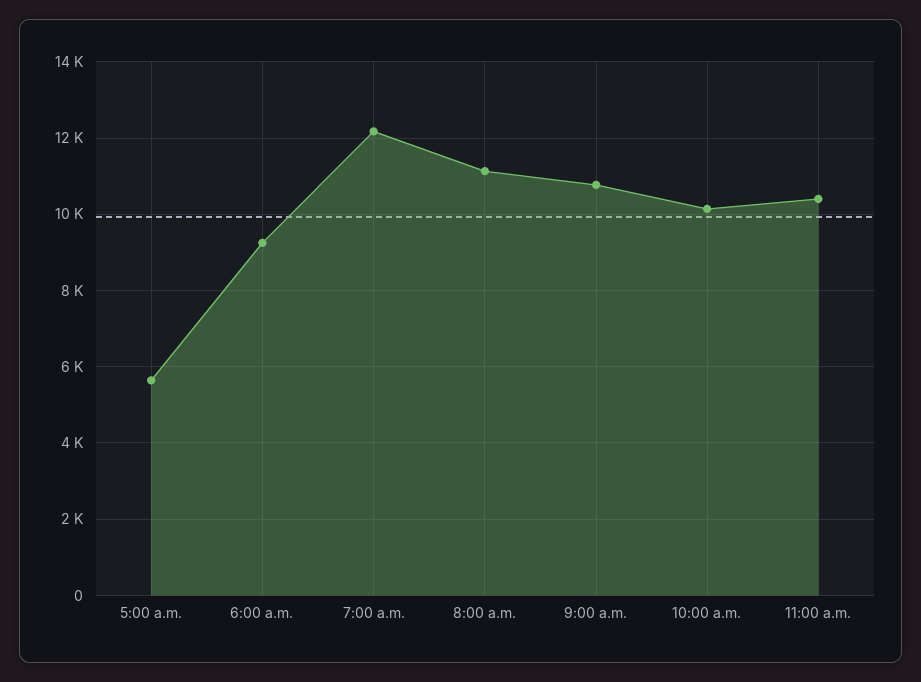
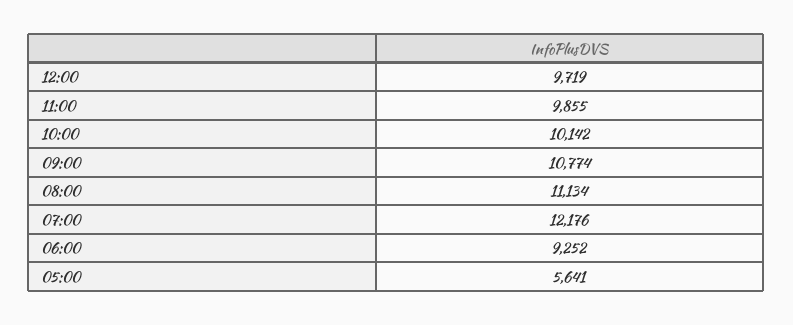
11:00 a.m.: 10400 -> 9855
12:00: none -> 9719

